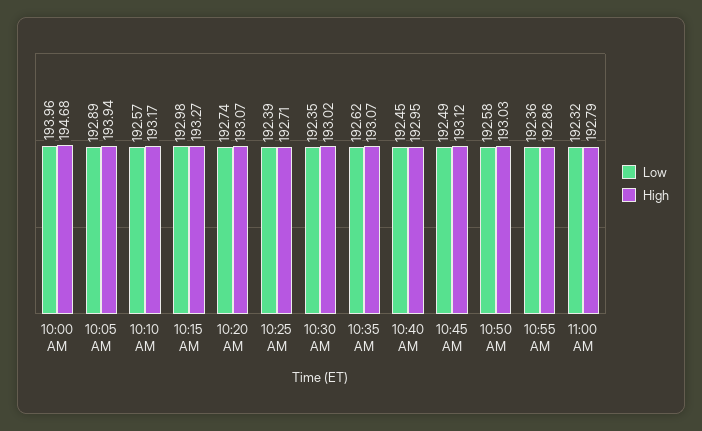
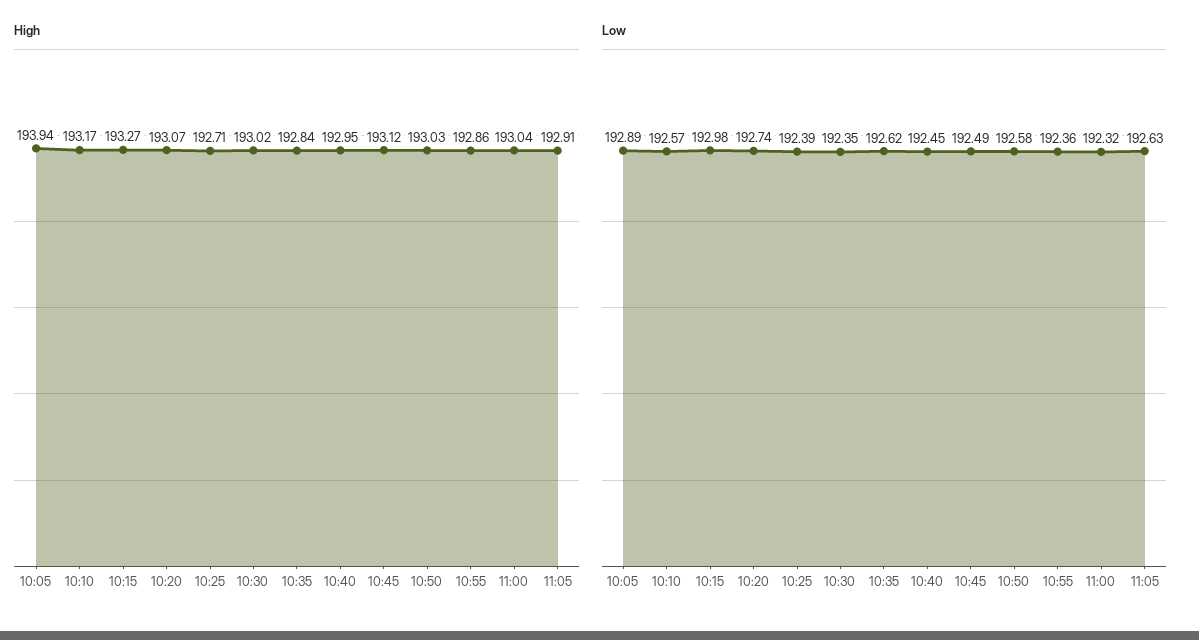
Low, 10:00 AM: 193.96 -> none
High, 10:00 AM: 194.68 -> none
High, 10:35 AM: 193.07 -> 192.84
High, 11:00 AM: 192.79 -> 193.04
High, 11:05: none -> 192.91
Low, 11:05: none -> 192.63

